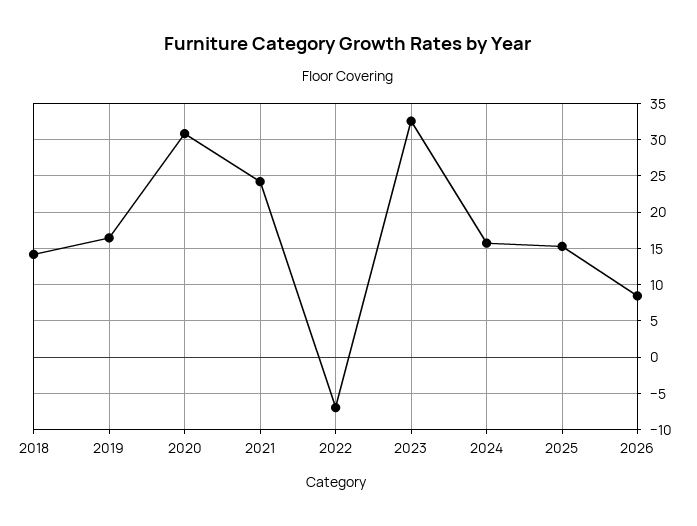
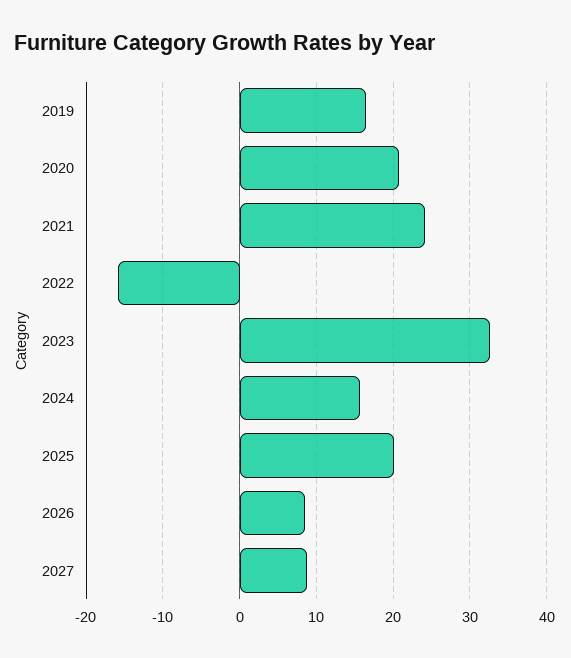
2018: 14 -> none
2020: 31 -> 21
2022: -7 -> -16
2025: 15 -> 20
2027: none -> 9

